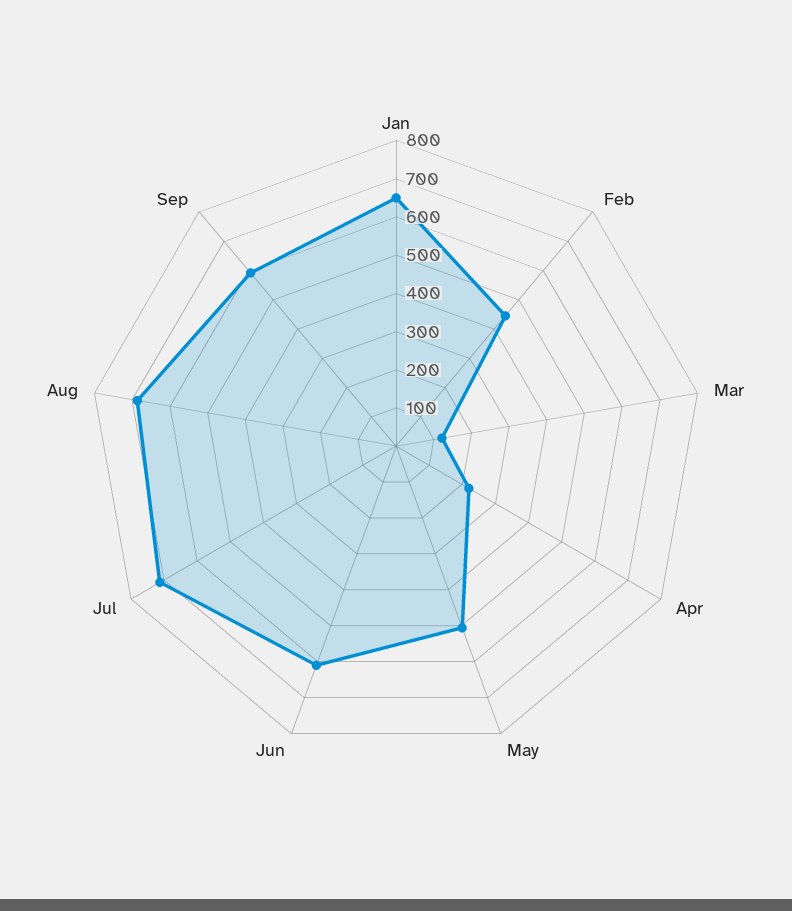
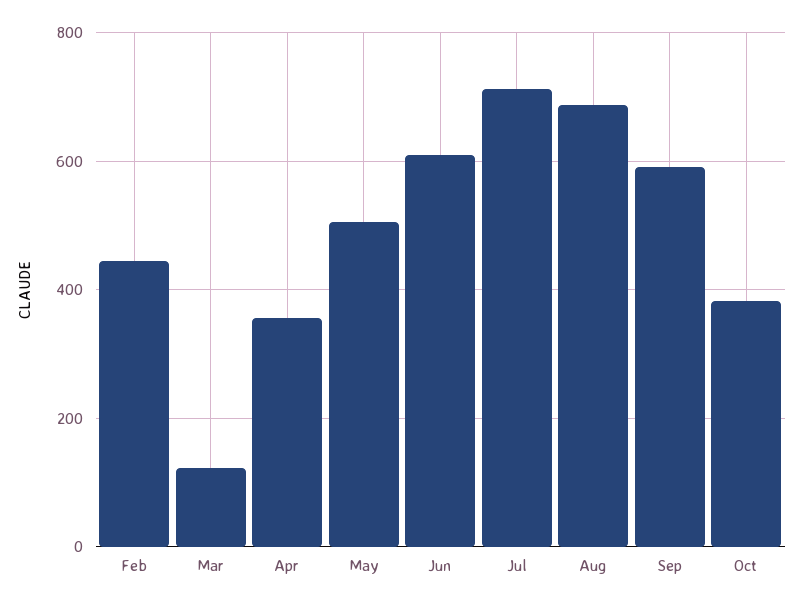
Jan: 650 -> none
Apr: 225 -> 360
Oct: none -> 380

